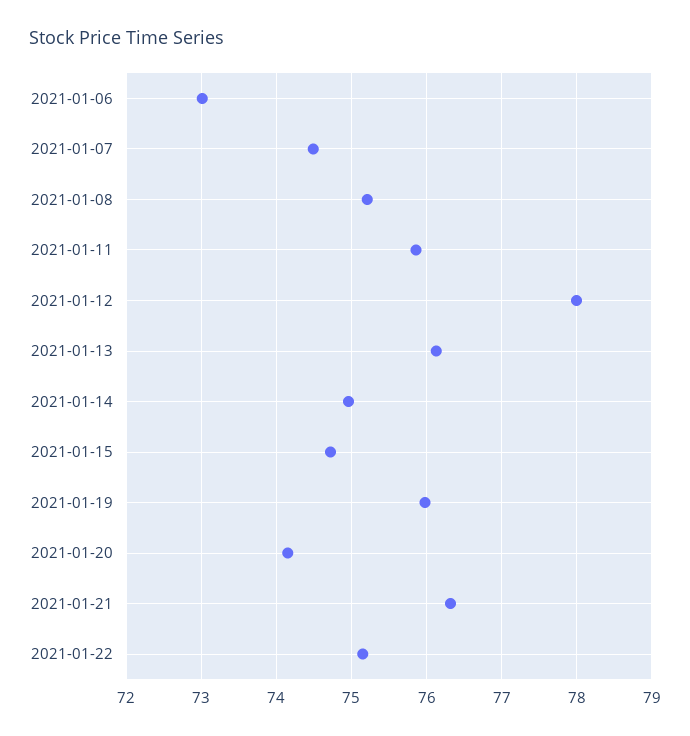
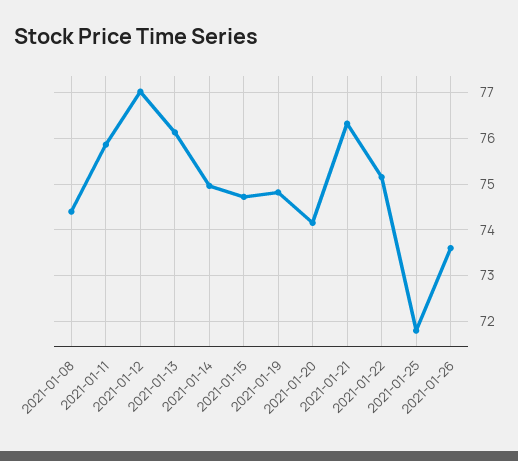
2021-01-06: 73 -> none
2021-01-07: 74.5 -> none
2021-01-08: 75.2 -> 74.4
2021-01-12: 78 -> 77
2021-01-19: 76 -> 74.8
2021-01-25: none -> 71.8
2021-01-26: none -> 73.6

